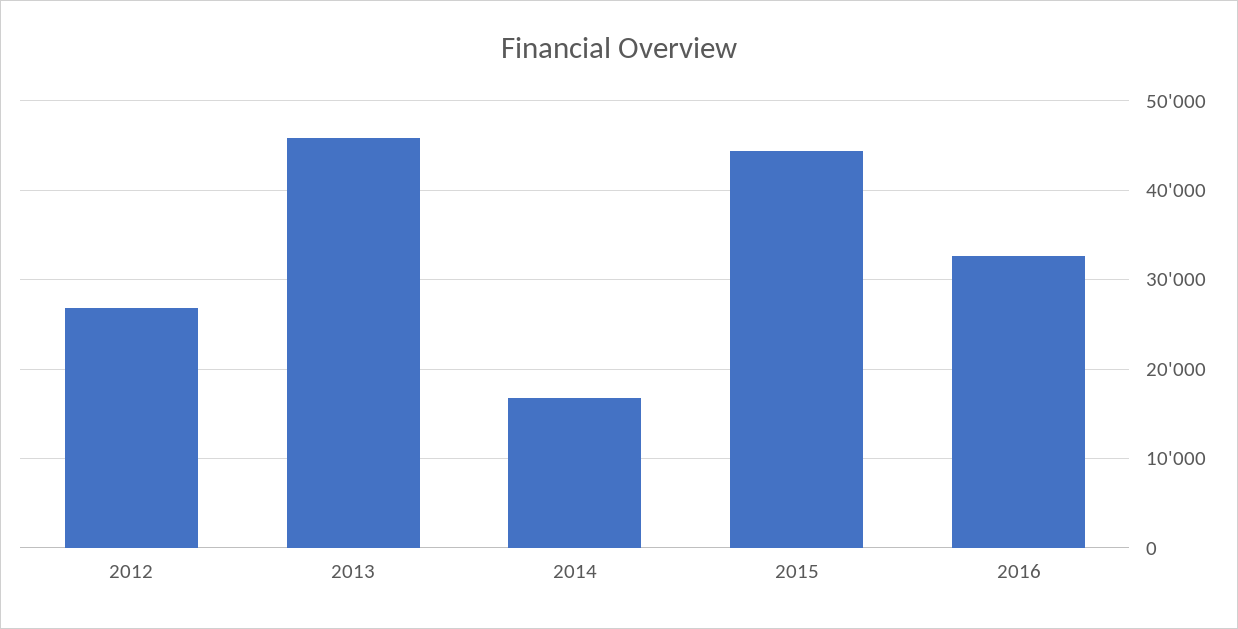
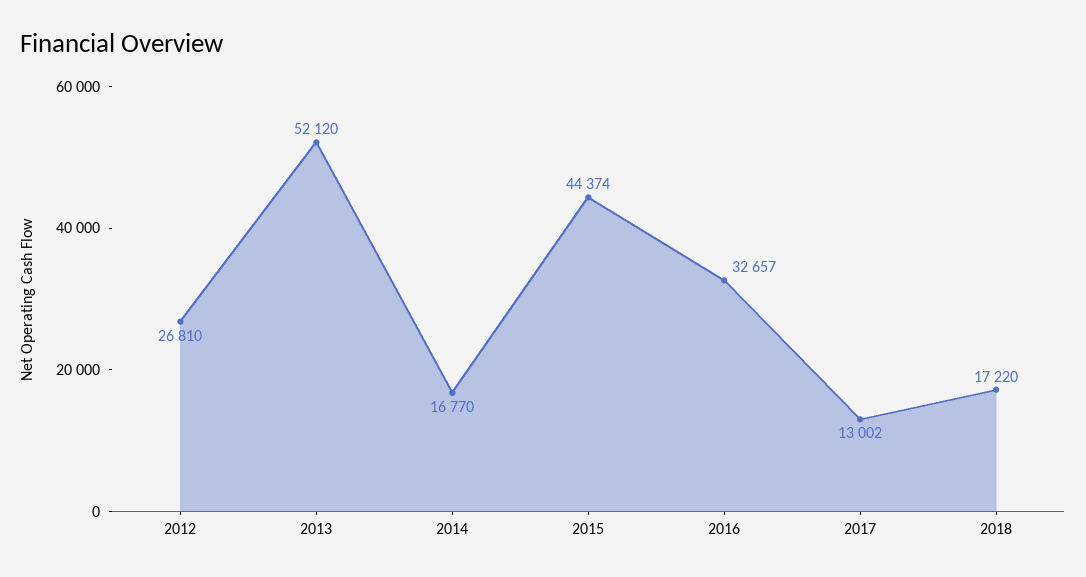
2013: 46000 -> 52120
2017: none -> 13002
2018: none -> 17220

